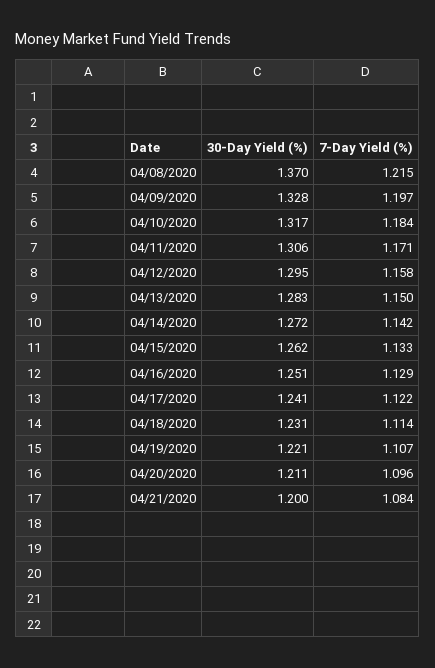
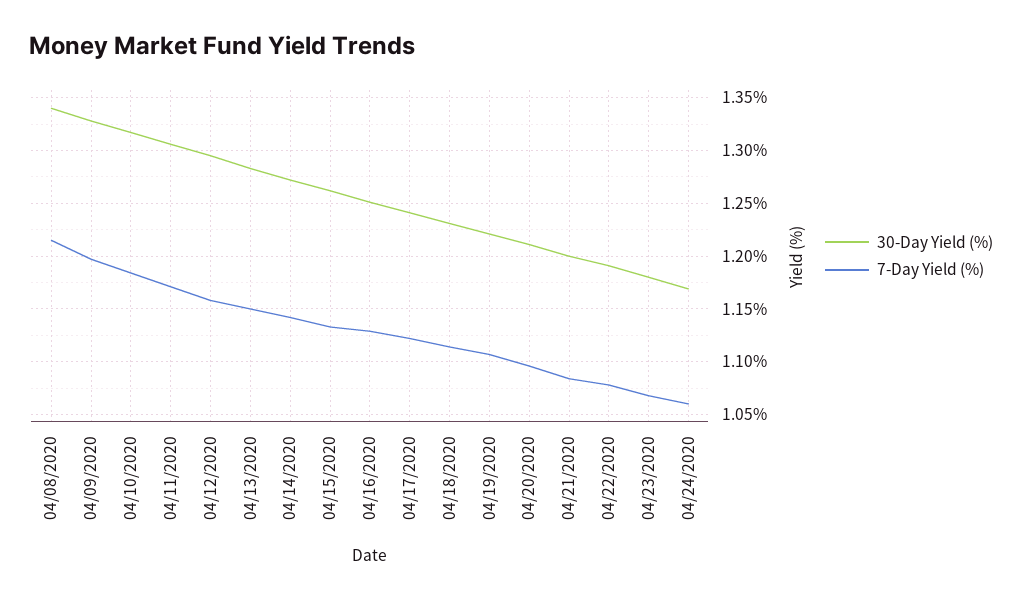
30-Day Yield (%), 04/08/2020: 1.37 -> 1.34
30-Day Yield (%), 04/22/2020: none -> 1.19
7-Day Yield (%), 04/22/2020: none -> 1.08
30-Day Yield (%), 04/23/2020: none -> 1.18
7-Day Yield (%), 04/23/2020: none -> 1.07
30-Day Yield (%), 04/24/2020: none -> 1.17
7-Day Yield (%), 04/24/2020: none -> 1.06

